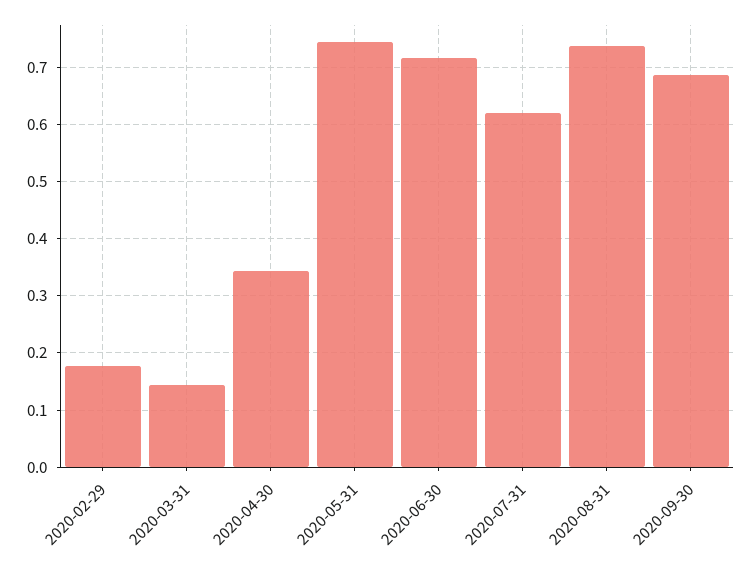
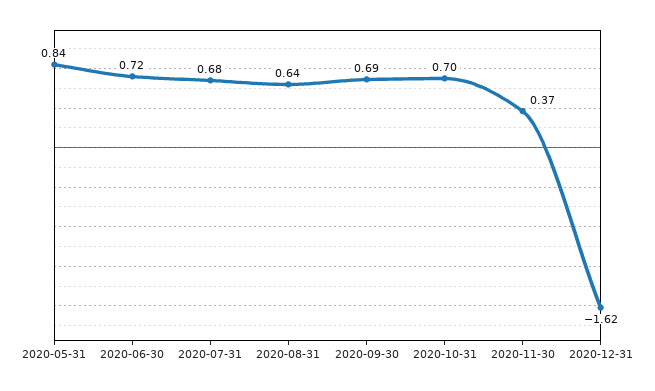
2020-02-29: 0.18 -> none
2020-03-31: 0.14 -> none
2020-04-30: 0.34 -> none
2020-05-31: 0.74 -> 0.84
2020-07-31: 0.62 -> 0.68
2020-08-31: 0.74 -> 0.64
2020-10-31: none -> 0.7
2020-11-30: none -> 0.37
2020-12-31: none -> -1.62

